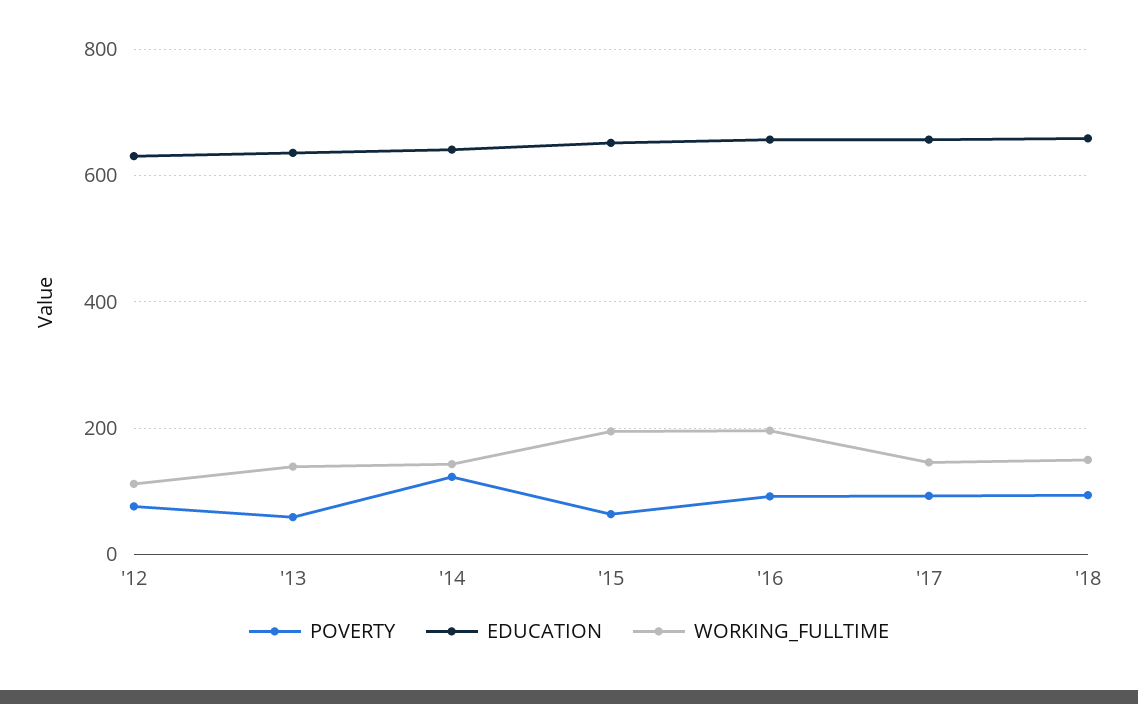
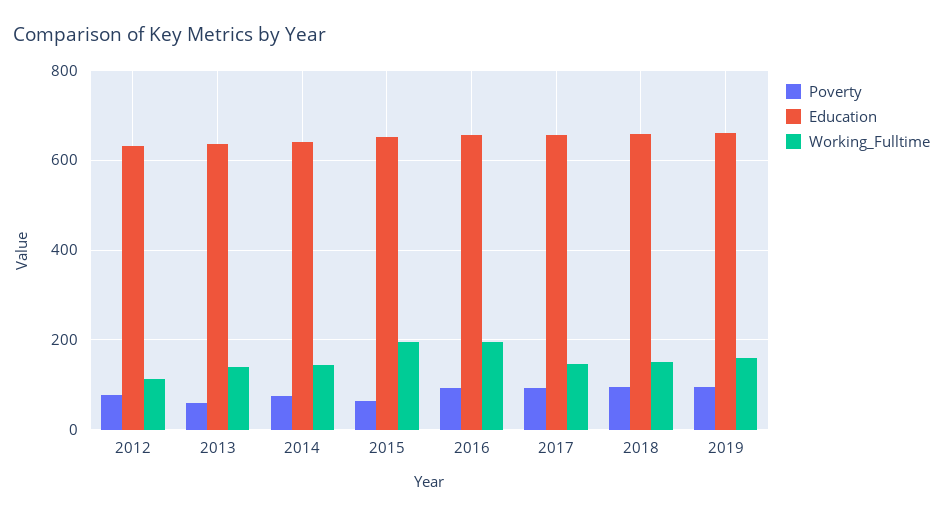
POVERTY, '14: 120 -> 80
POVERTY, 2019: none -> 100
EDUCATION, 2019: none -> 660
WORKING_FULLTIME, 2019: none -> 160

